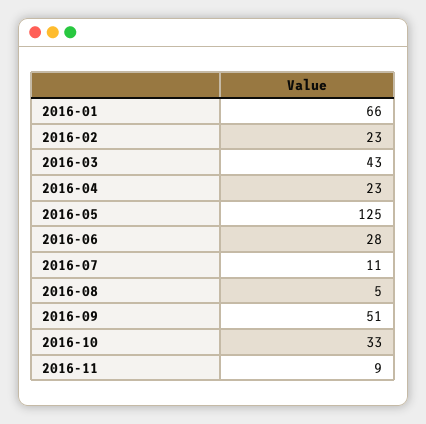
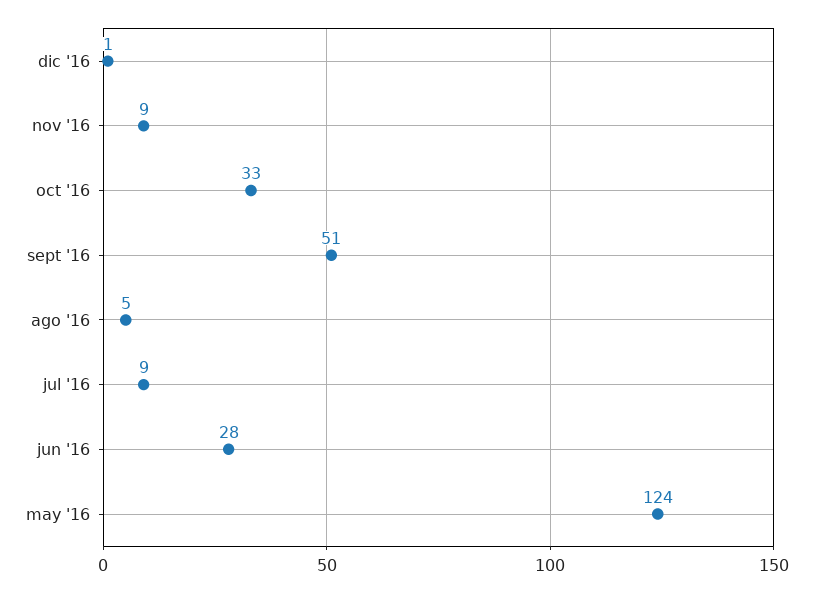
2016-01: 66 -> none
2016-02: 23 -> none
2016-03: 43 -> none
2016-04: 23 -> none
2016-05: 125 -> 124
2016-07: 11 -> 9
dic '16: none -> 1

